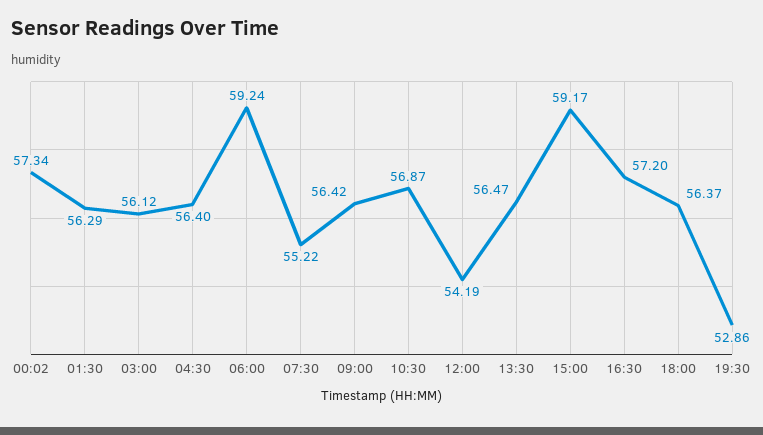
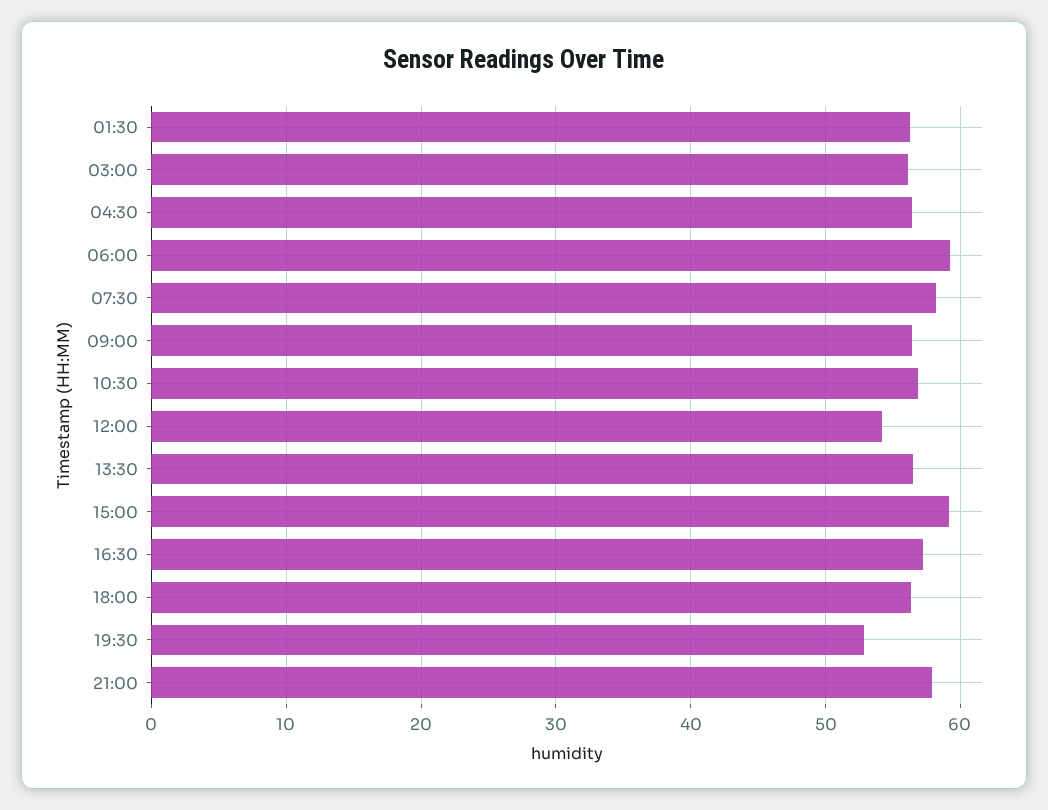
00:02: 57.34 -> none
07:30: 55.22 -> 58
21:00: none -> 58

